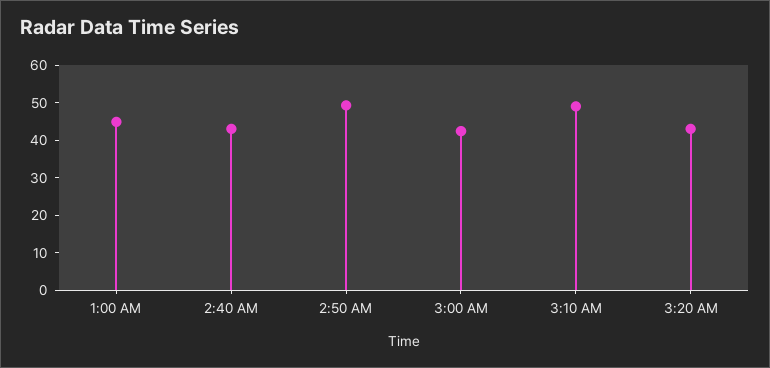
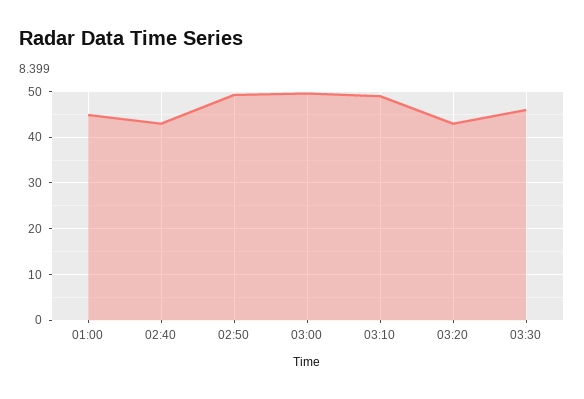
3:00 AM: 42.5 -> 50
03:30: none -> 46

